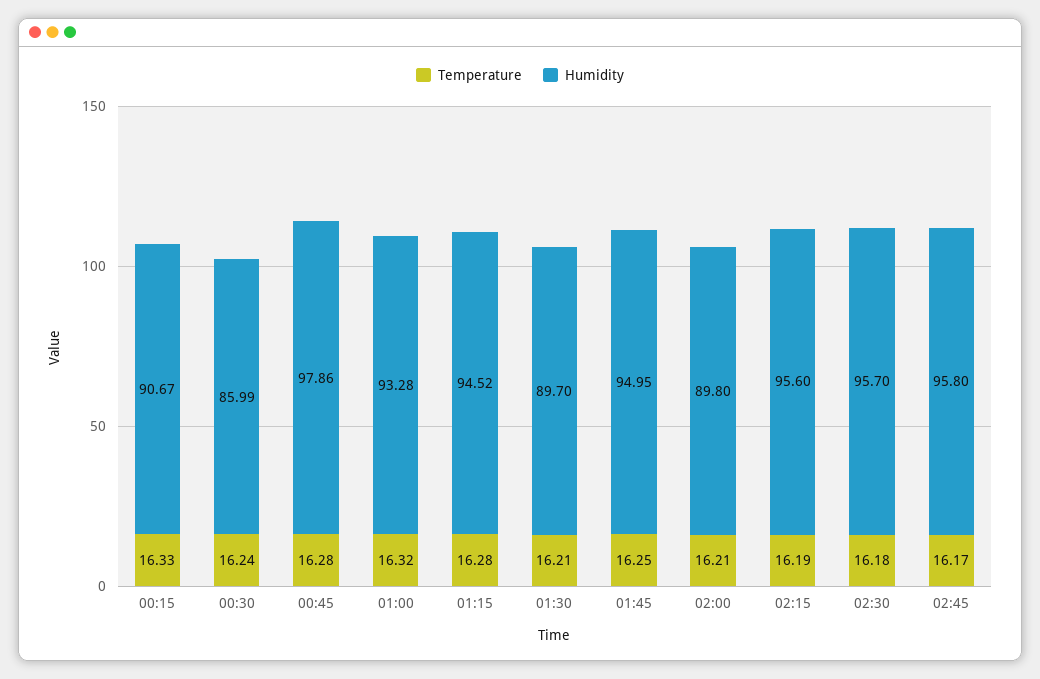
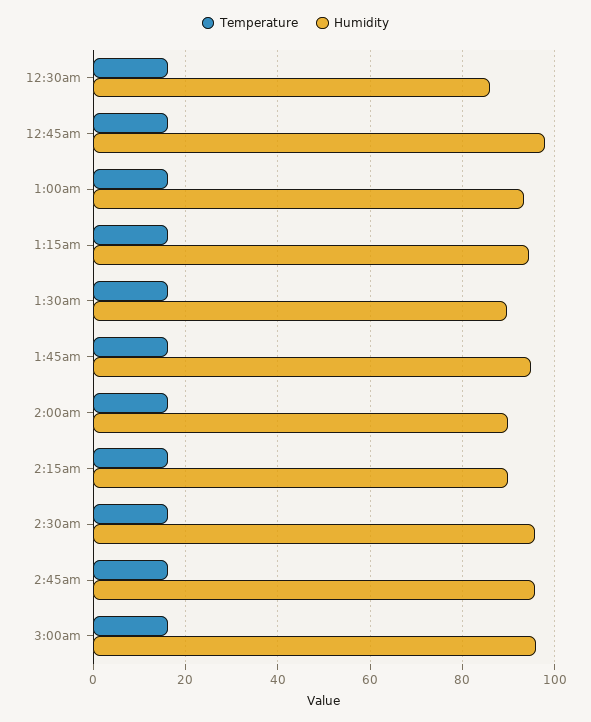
Temperature, 00:15: 16.33 -> none
Humidity, 00:15: 90.67 -> none
Humidity, 02:15: 95.6 -> 90
Temperature, 3:00am: none -> 16
Humidity, 3:00am: none -> 96

